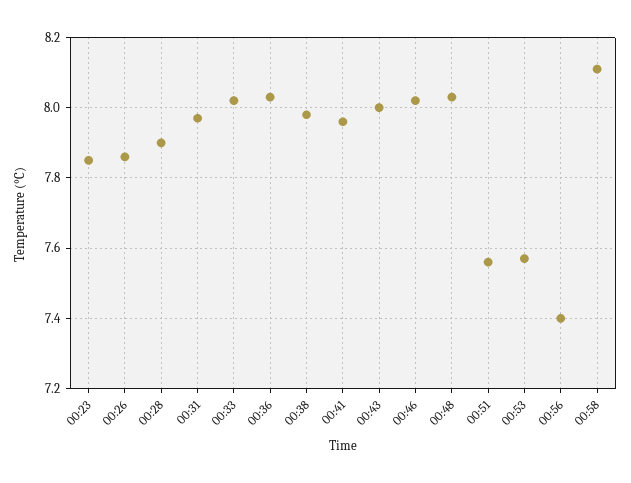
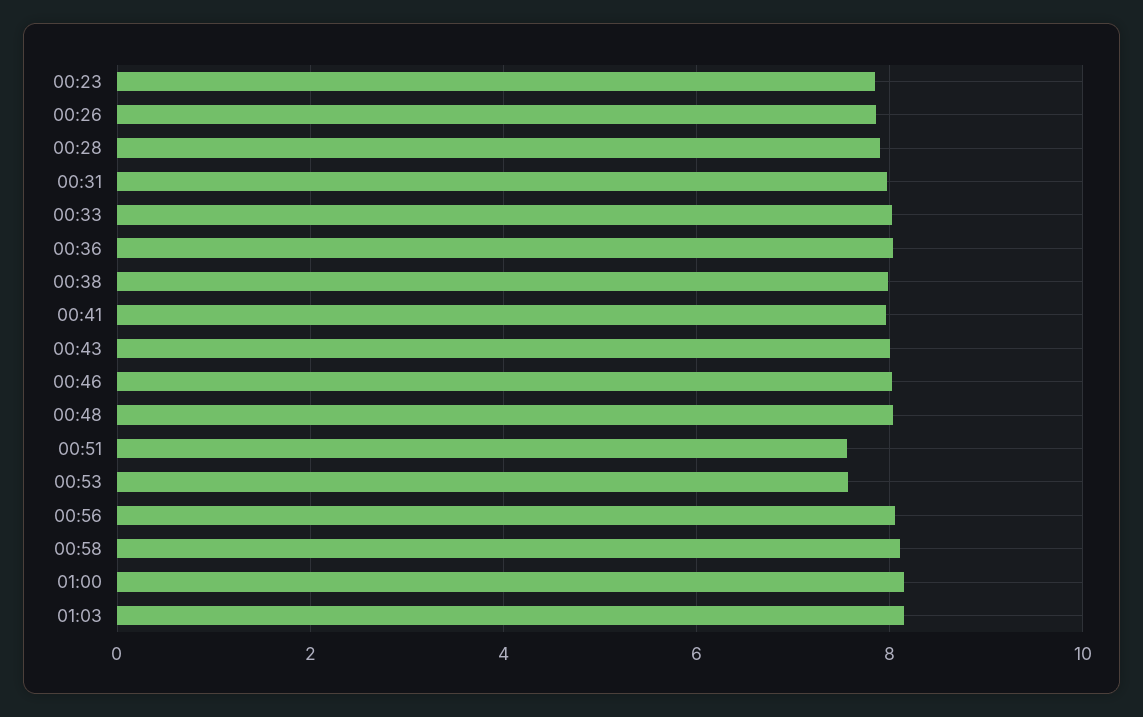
00:56: 7.4 -> 8
01:00: none -> 8.2
01:03: none -> 8.2

